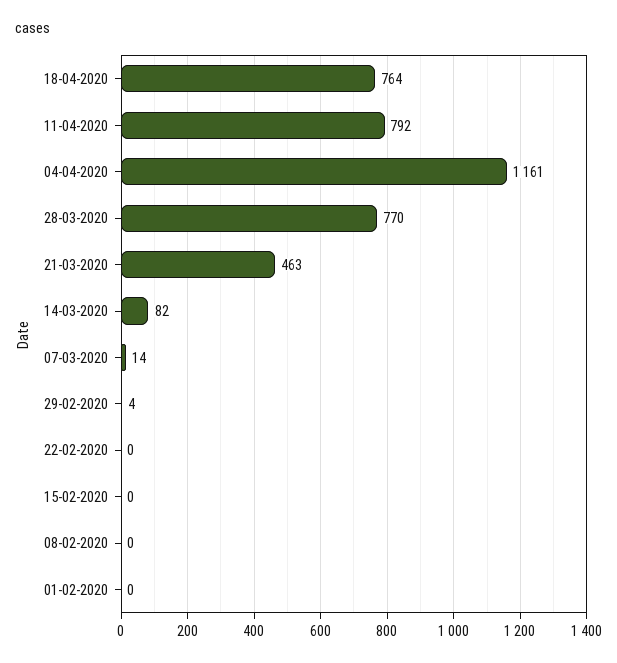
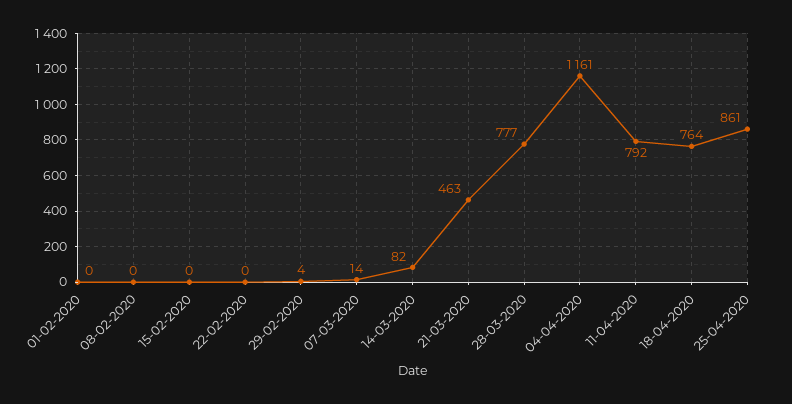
28-03-2020: 770 -> 777
25-04-2020: none -> 861

